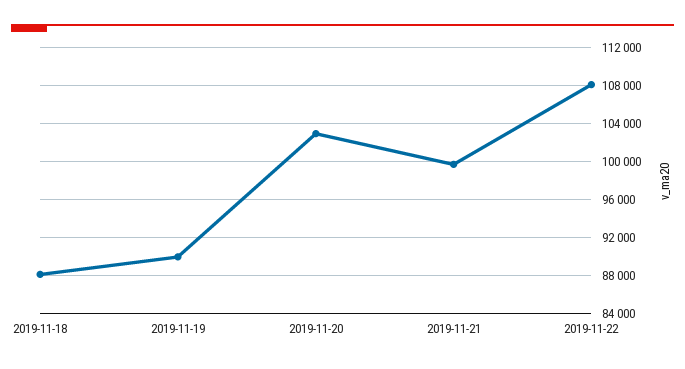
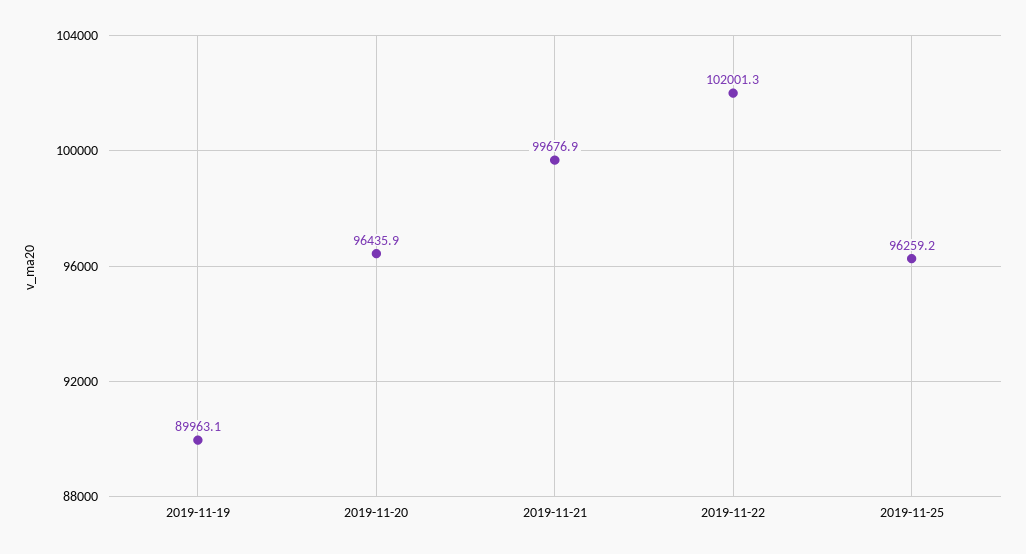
2019-11-18: 88000 -> none
2019-11-20: 103000 -> 96435.9
2019-11-22: 108000 -> 102001.3
2019-11-25: none -> 96259.2

